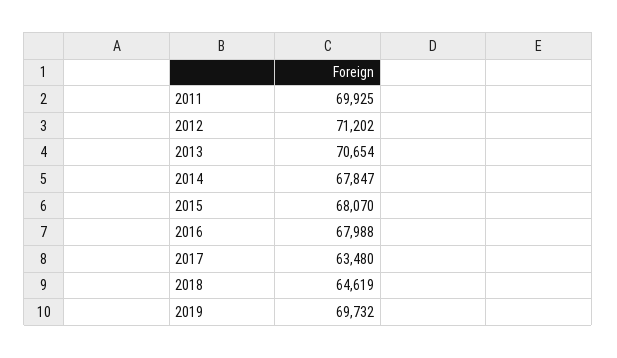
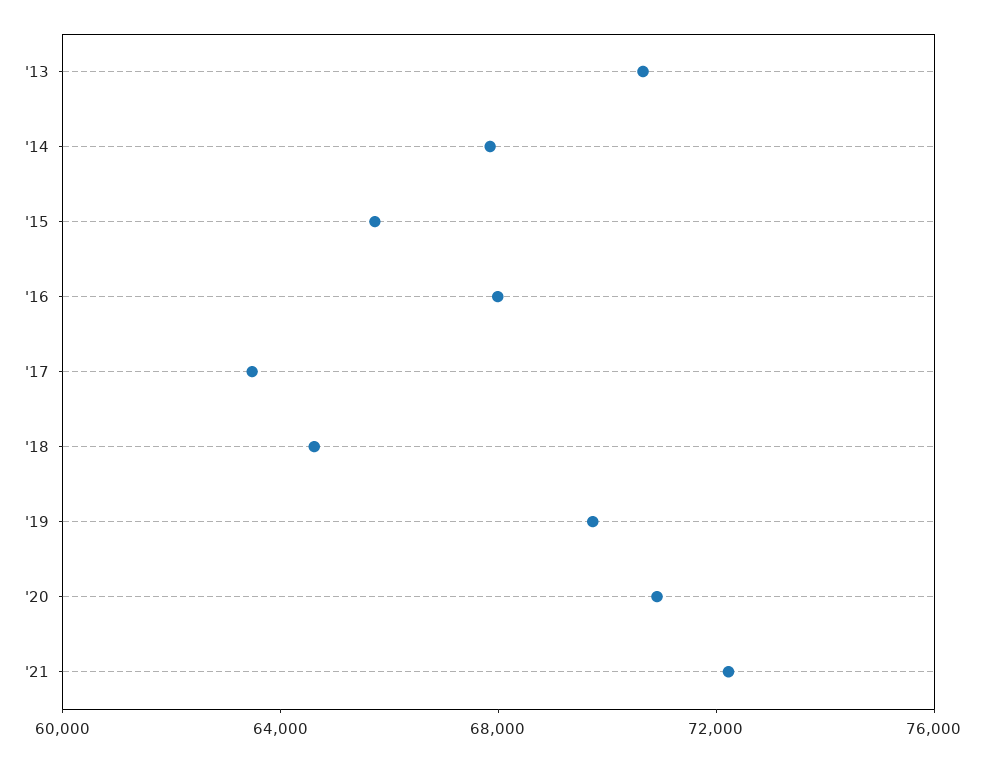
2011: 69925 -> none
2012: 71202 -> none
2015: 68070 -> 66000
'20: none -> 71000
'21: none -> 72000

